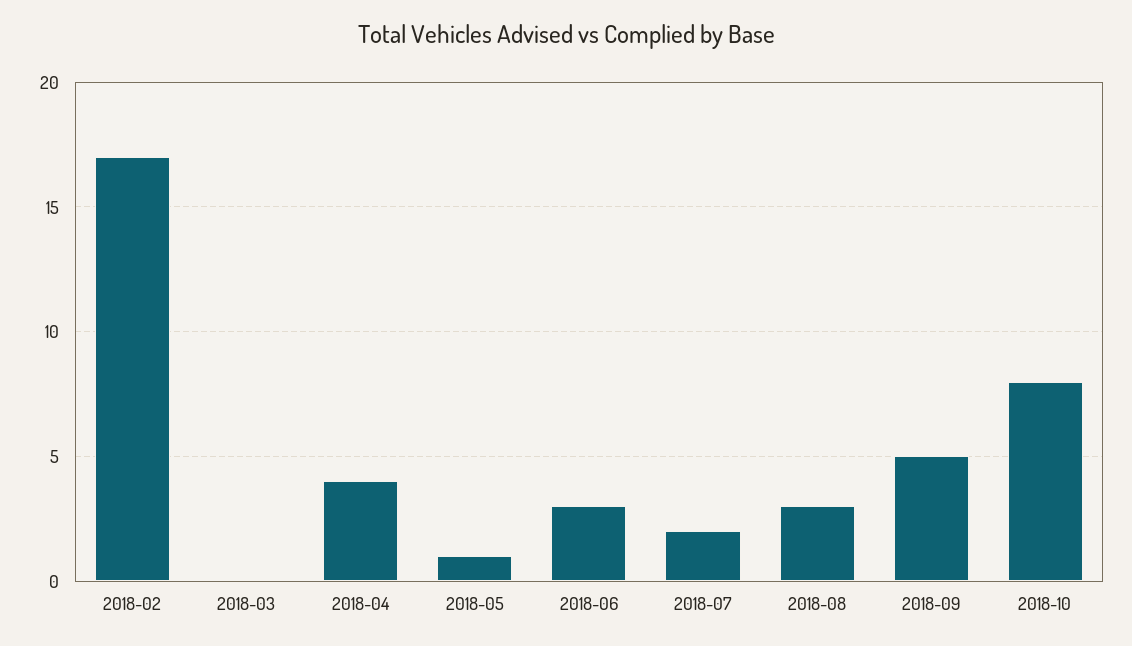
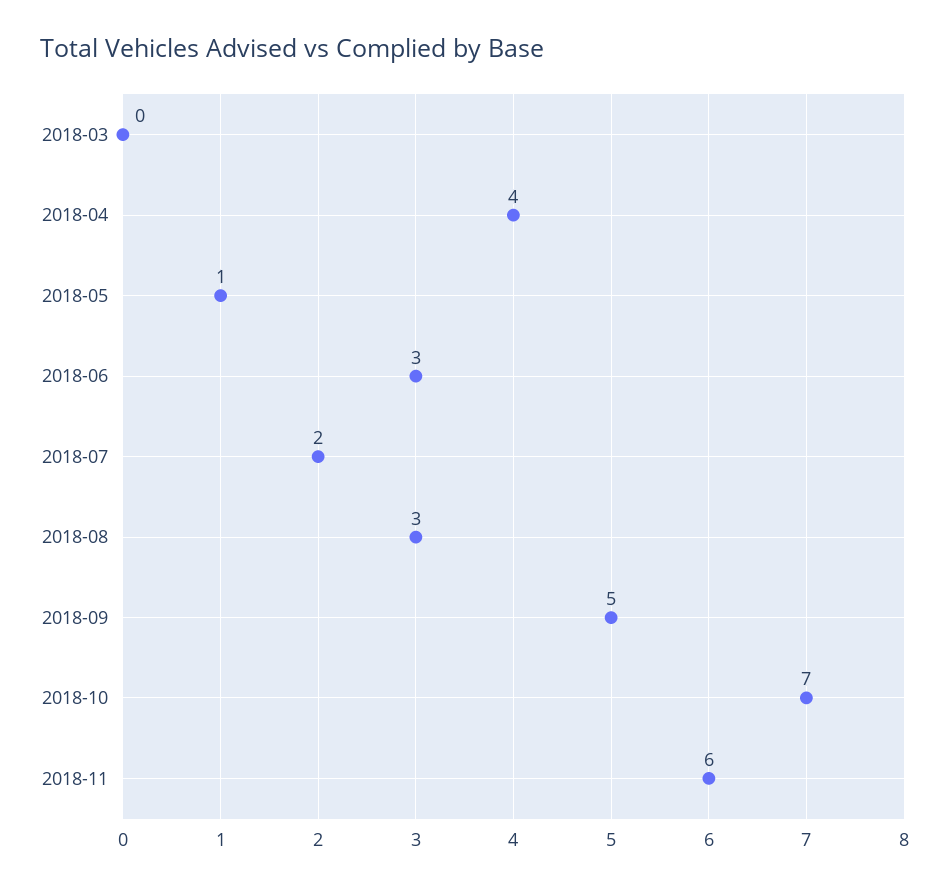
2018-02: 17 -> none
2018-10: 8 -> 7
2018-11: none -> 6

